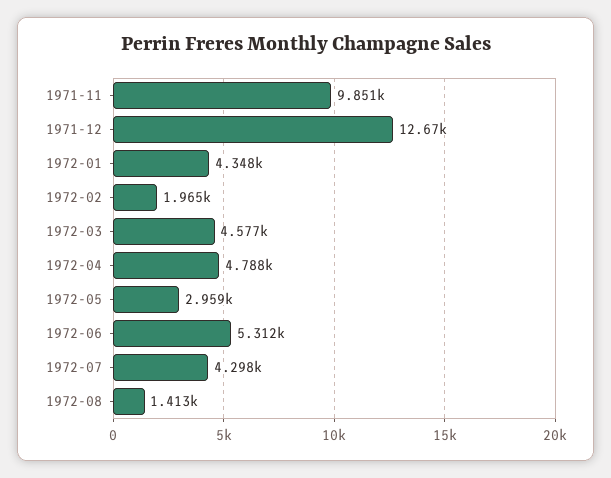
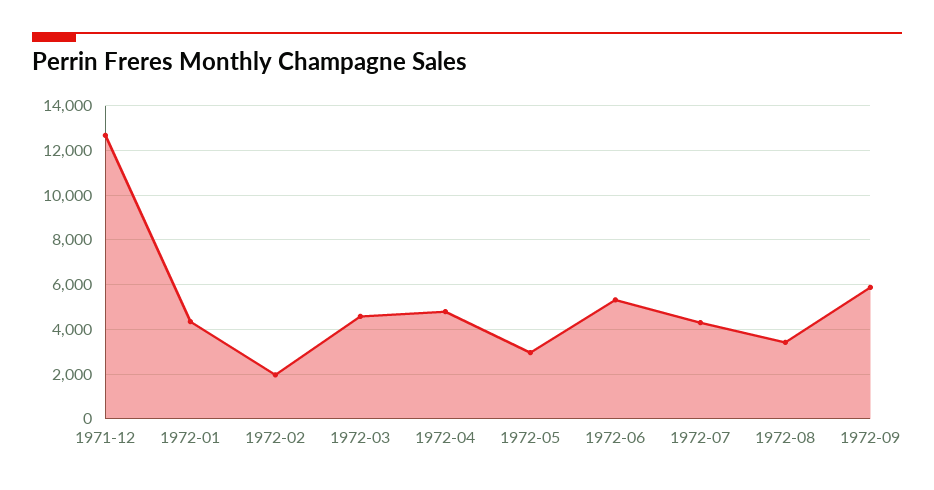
1971-11: 9851 -> none
1972-08: 1413 -> 3500
1972-09: none -> 6000

